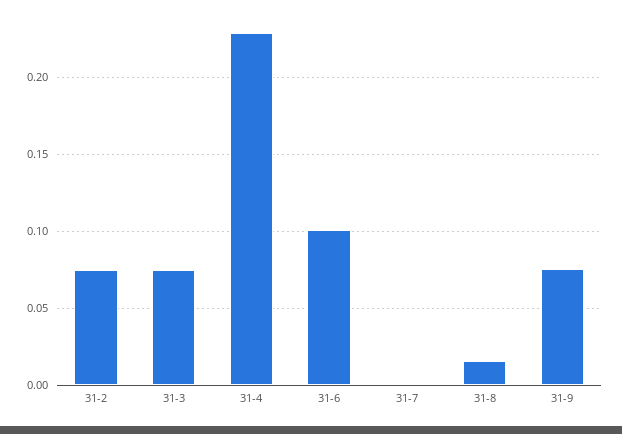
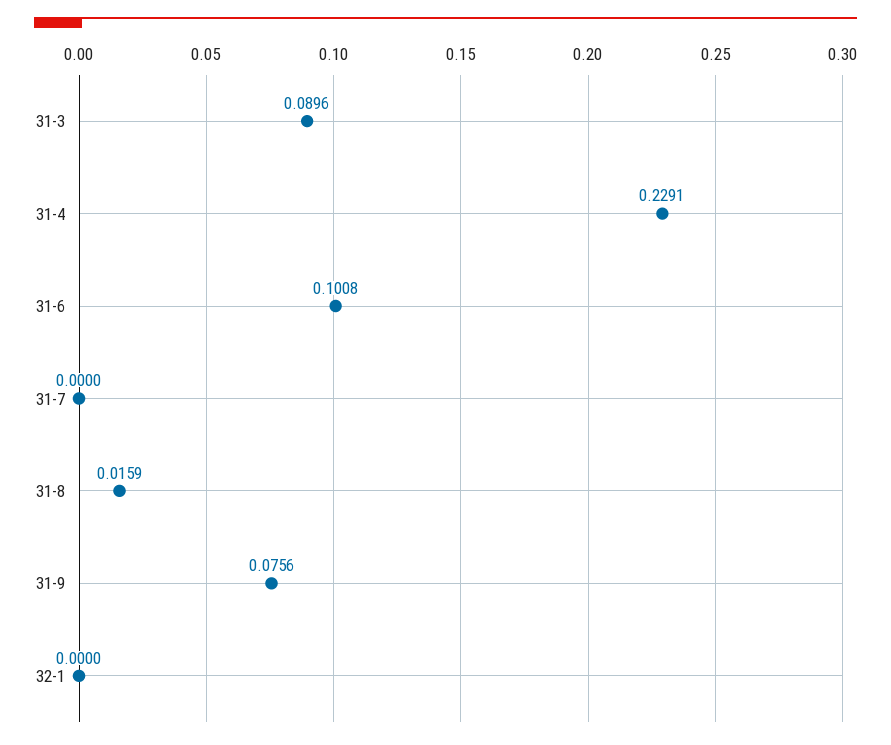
31-2: 0.075 -> none
31-3: 0.075 -> 0.0896
32-1: none -> 0

